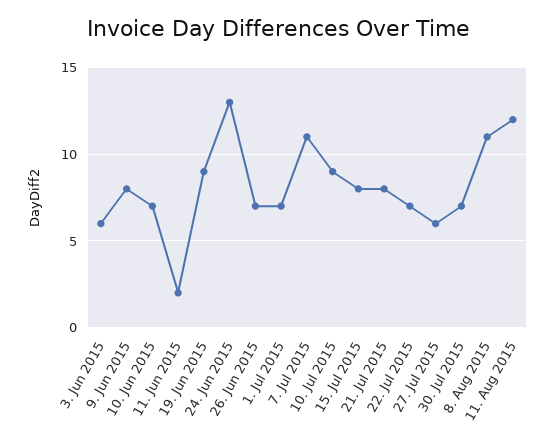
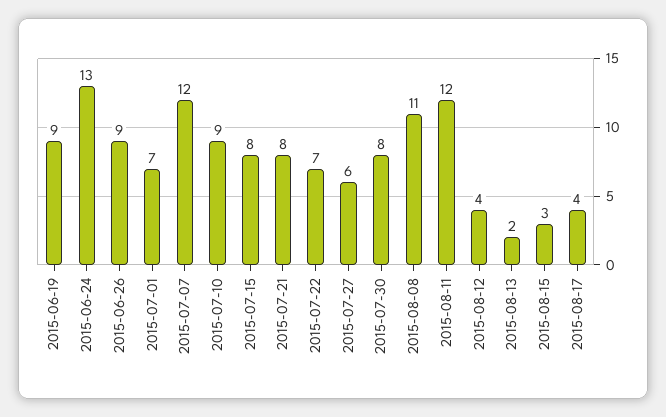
3. Jun 2015: 6 -> none
9. Jun 2015: 8 -> none
10. Jun 2015: 7 -> none
11. Jun 2015: 2 -> none
26. Jun 2015: 7 -> 9
7. Jul 2015: 11 -> 12
30. Jul 2015: 7 -> 8
2015-08-12: none -> 4
2015-08-13: none -> 2
2015-08-15: none -> 3
2015-08-17: none -> 4

